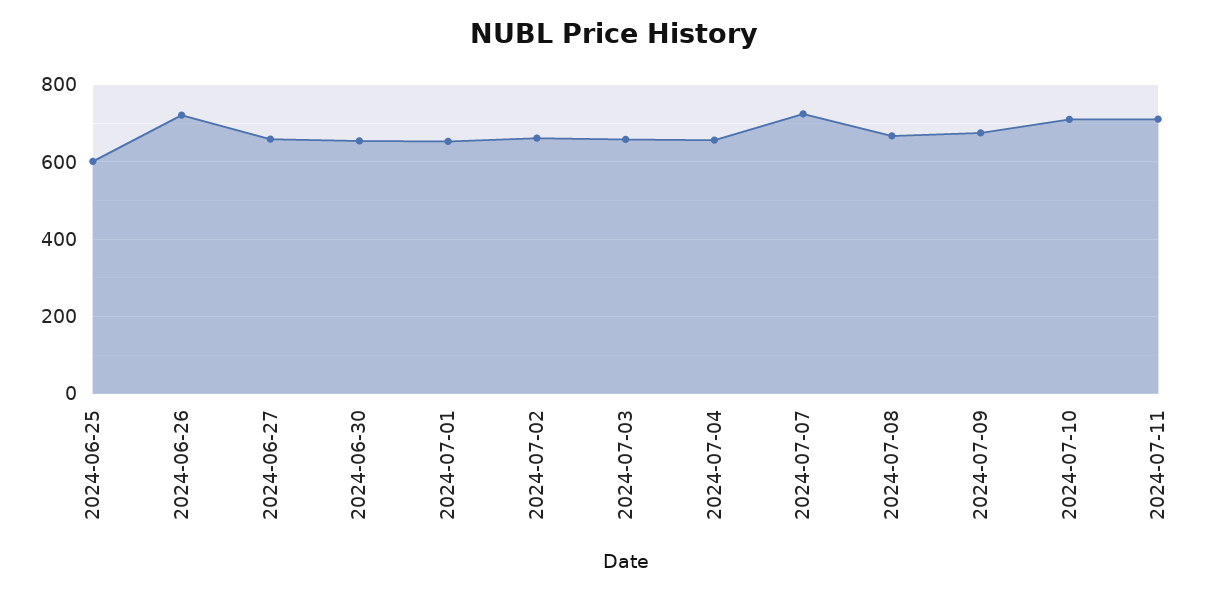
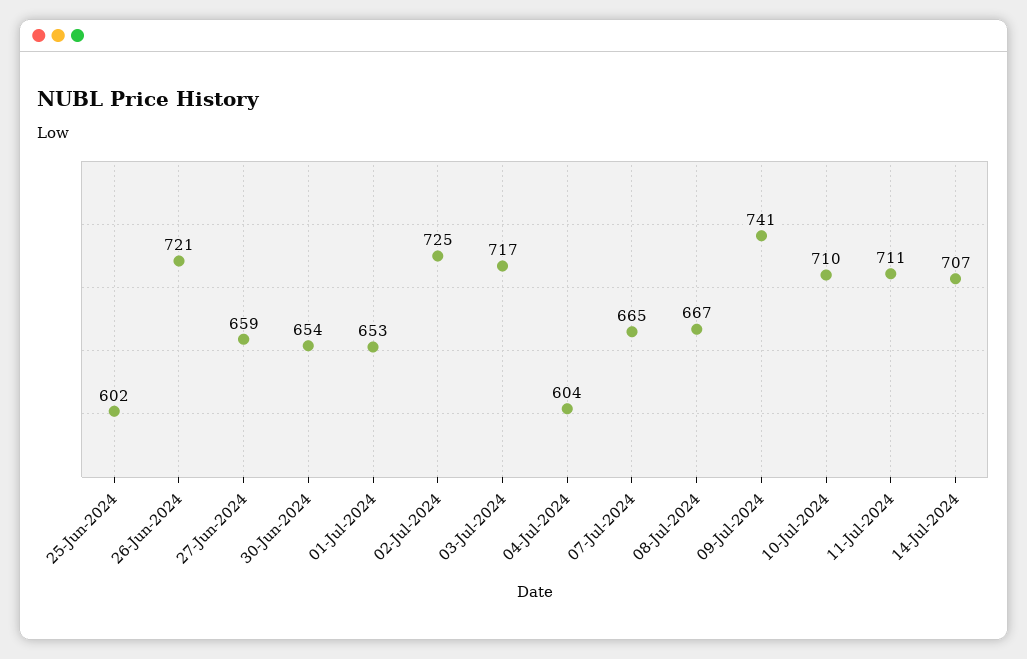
2024-07-02: 660 -> 725
2024-07-03: 660 -> 717
2024-07-04: 660 -> 604
2024-07-07: 720 -> 665
2024-07-09: 680 -> 741
14-Jul-2024: none -> 707

